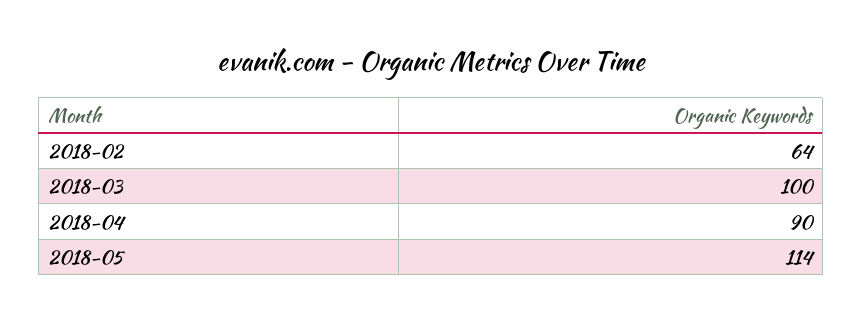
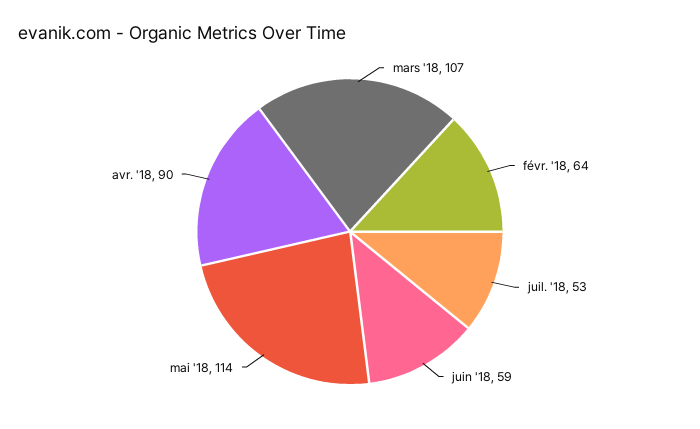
2018-03: 100 -> 107
juil. '18: none -> 53
juin '18: none -> 59

